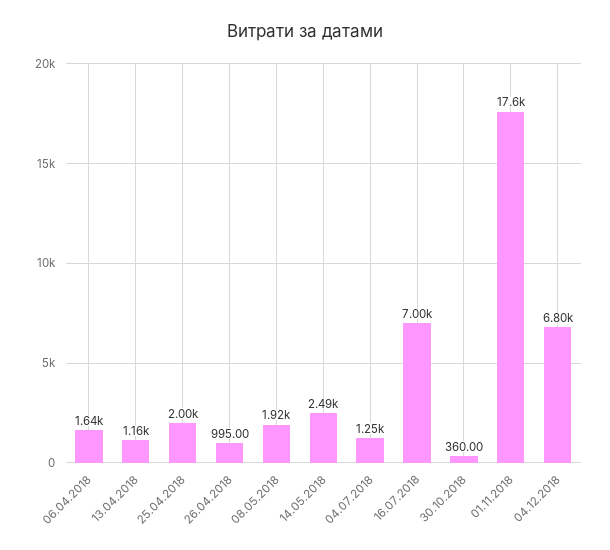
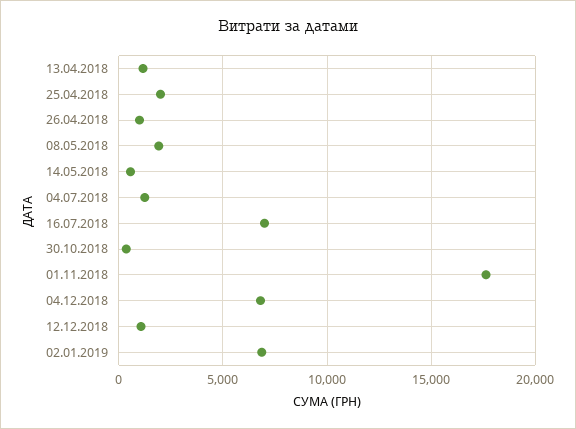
06.04.2018: 1640 -> none
14.05.2018: 2490 -> 500
12.12.2018: none -> 1000
02.01.2019: none -> 7000

